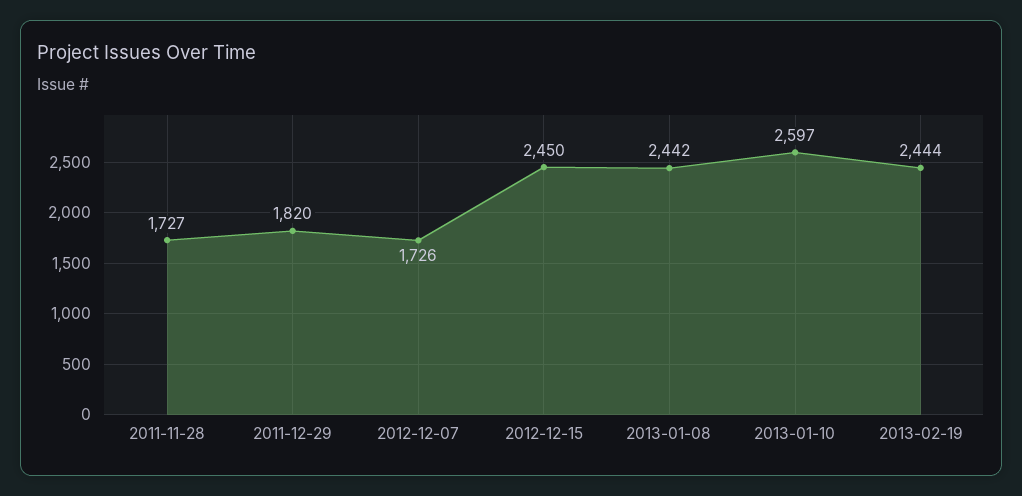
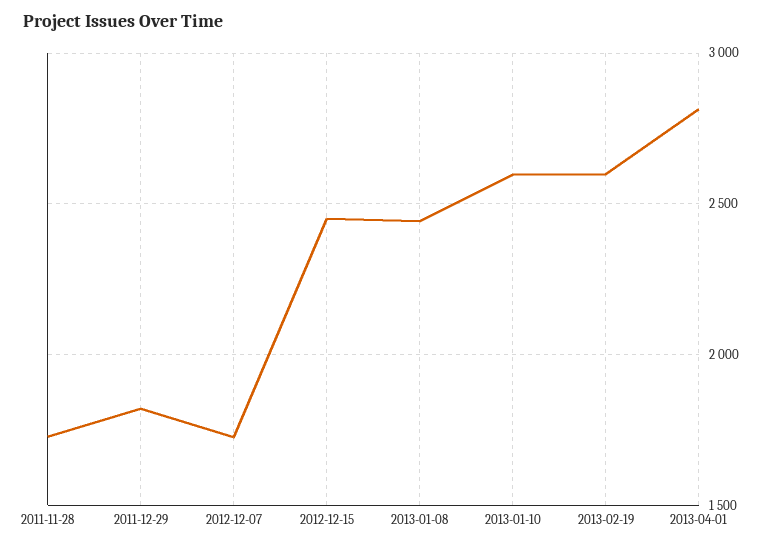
2013-02-19: 2444 -> 2600
2013-04-01: none -> 2800

